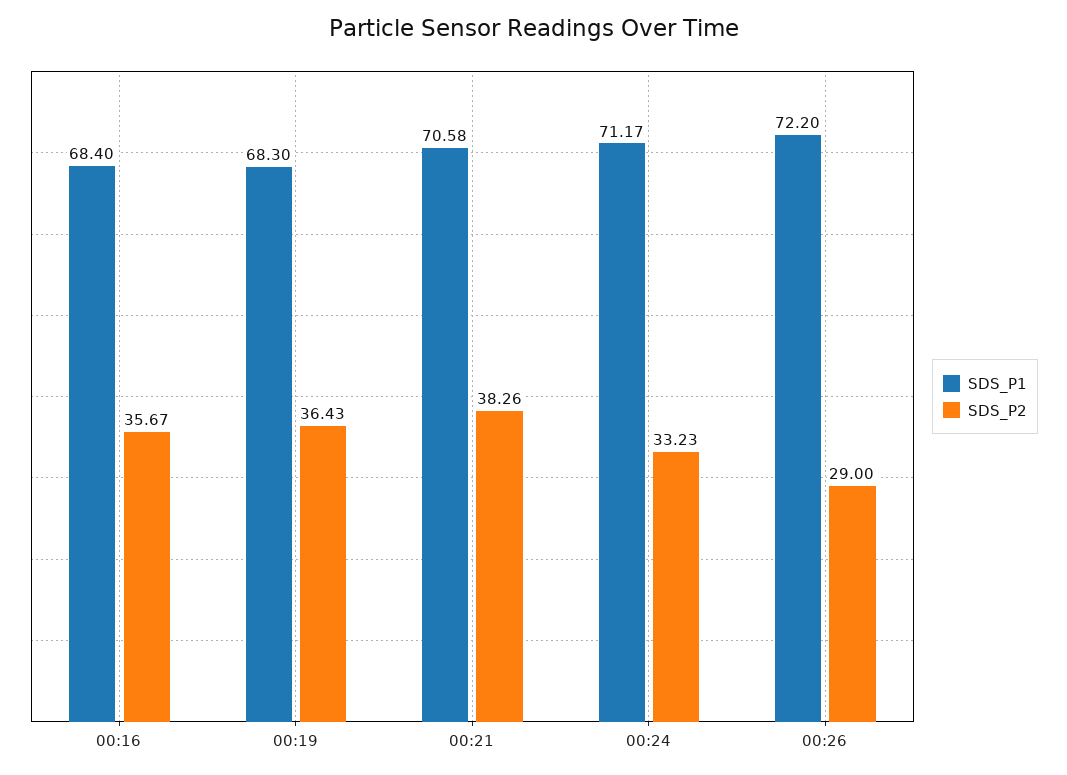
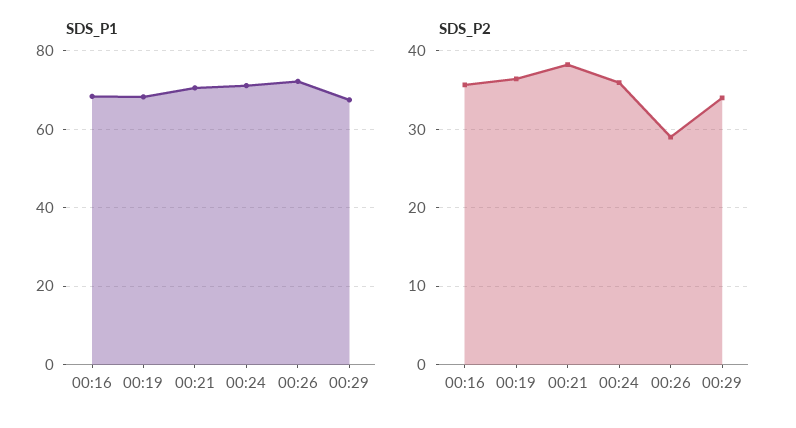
SDS_P2, 00:24: 33.23 -> 36
SDS_P1, 00:29: none -> 68
SDS_P2, 00:29: none -> 34

